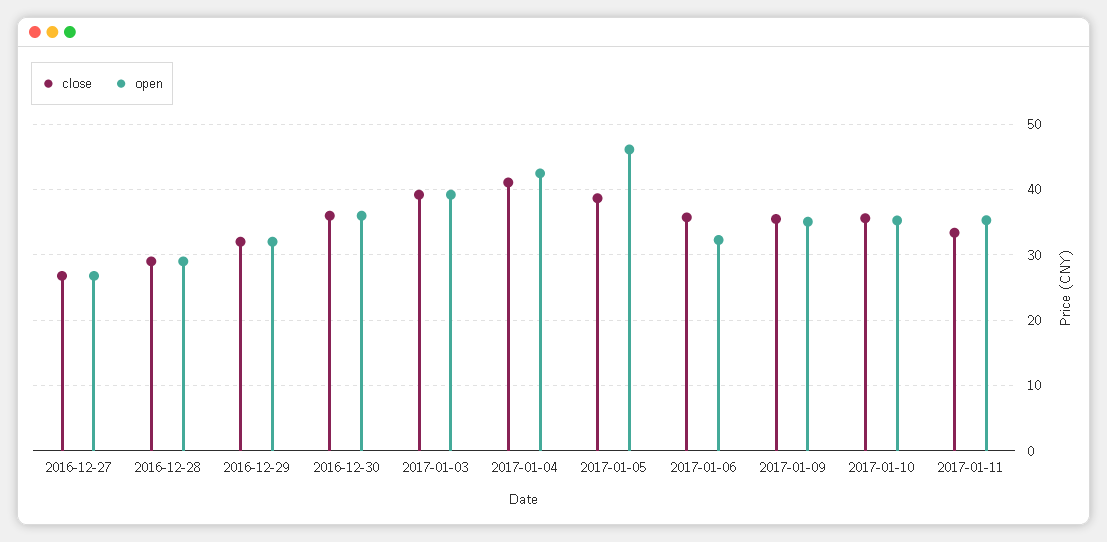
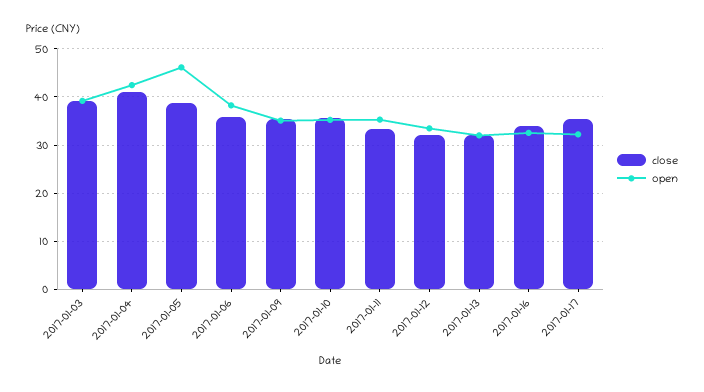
close, 2016-12-27: 27 -> none
open, 2016-12-27: 27 -> none
close, 2016-12-28: 29 -> none
open, 2016-12-28: 29 -> none
close, 2016-12-29: 32 -> none
open, 2016-12-29: 32 -> none
close, 2016-12-30: 36 -> none
open, 2016-12-30: 36 -> none
open, 2017-01-06: 32 -> 38
close, 2017-01-12: none -> 32
open, 2017-01-12: none -> 34
close, 2017-01-13: none -> 32
open, 2017-01-13: none -> 32
close, 2017-01-16: none -> 34
open, 2017-01-16: none -> 32
close, 2017-01-17: none -> 36
open, 2017-01-17: none -> 32

